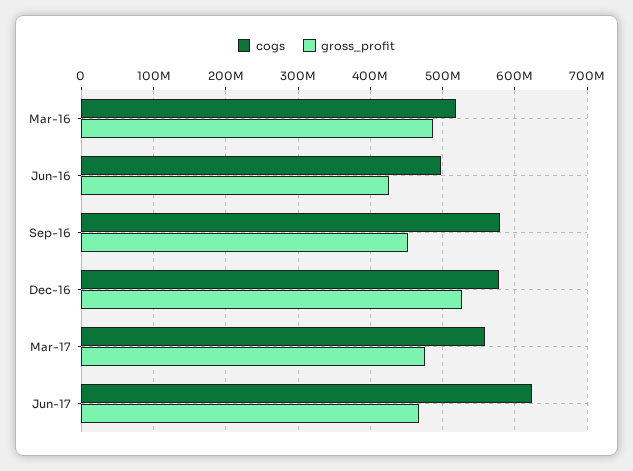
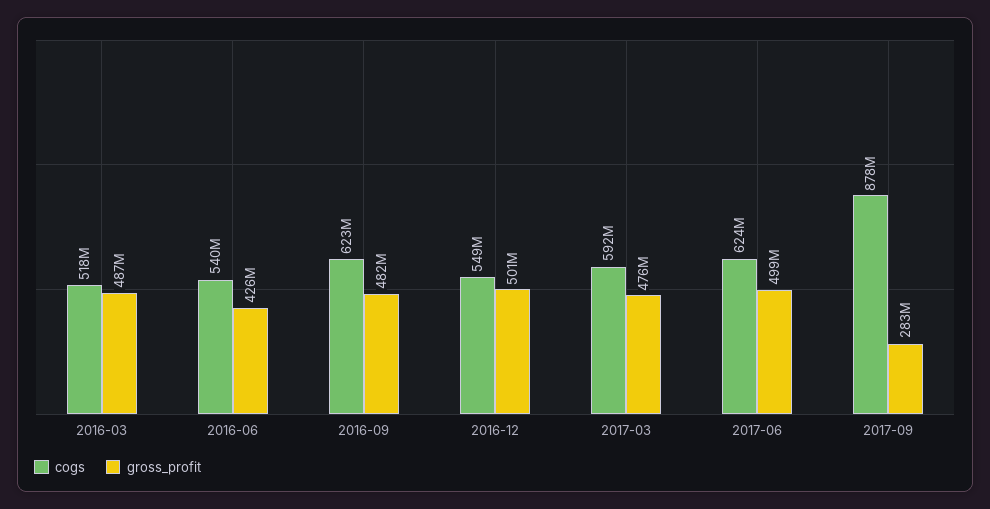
cogs, Jun-16: 500000000 -> 540000000
cogs, Sep-16: 580000000 -> 623000000
gross_profit, Sep-16: 450000000 -> 482000000
cogs, Dec-16: 580000000 -> 549000000
gross_profit, Dec-16: 530000000 -> 501000000
cogs, Mar-17: 560000000 -> 592000000
gross_profit, Jun-17: 470000000 -> 499000000
cogs, 2017-09: none -> 878000000
gross_profit, 2017-09: none -> 283000000

